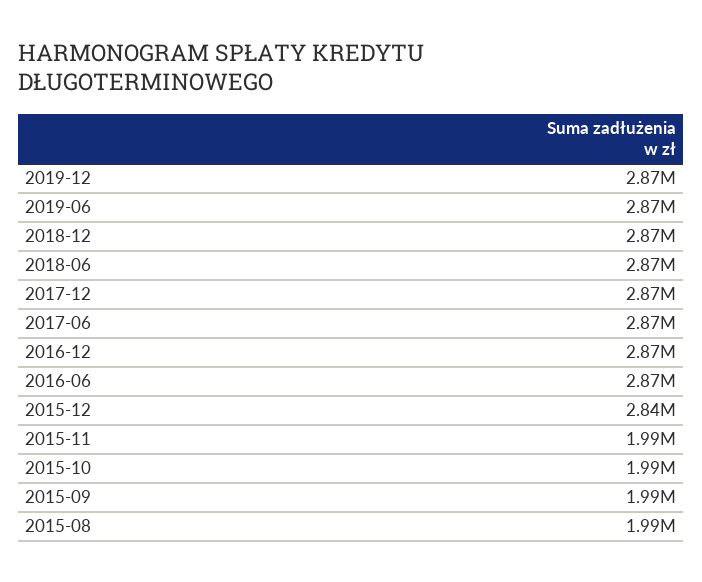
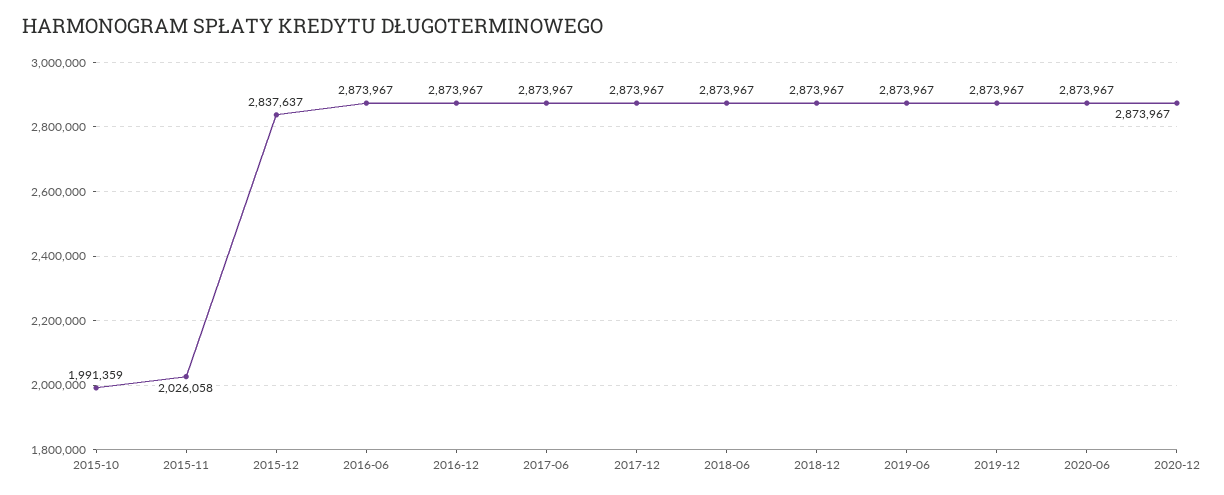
2015-11: 1990000 -> 2026058
2015-09: 1990000 -> none
2015-08: 1990000 -> none
2020-06: none -> 2873967
2020-12: none -> 2873967

